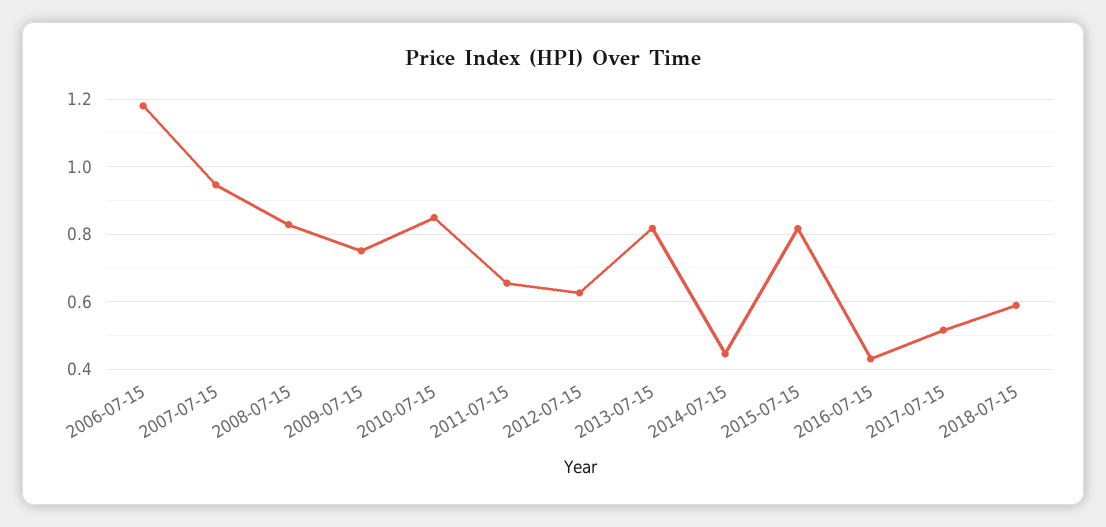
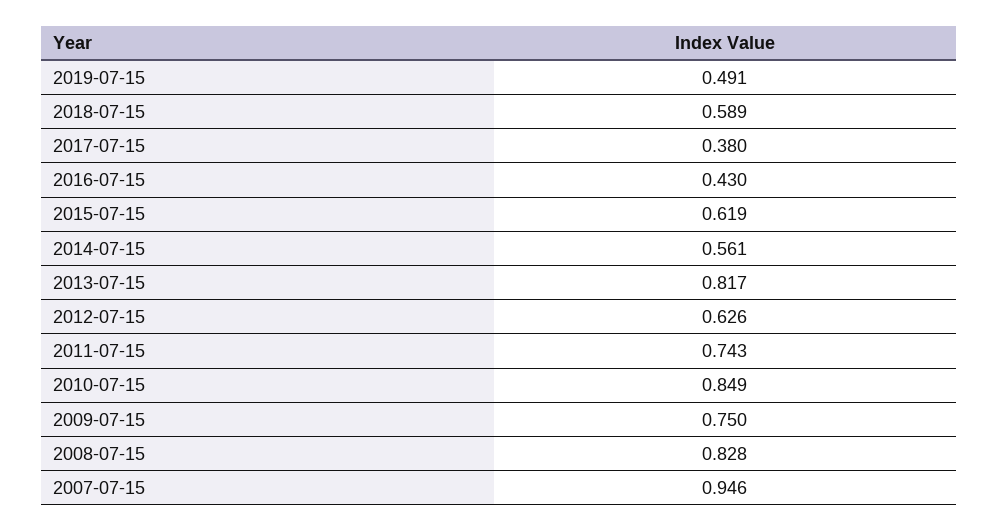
2006-07-15: 1.18 -> none
2011-07-15: 0.66 -> 0.743
2014-07-15: 0.44 -> 0.561
2015-07-15: 0.82 -> 0.619
2017-07-15: 0.52 -> 0.38
2019-07-15: none -> 0.491

